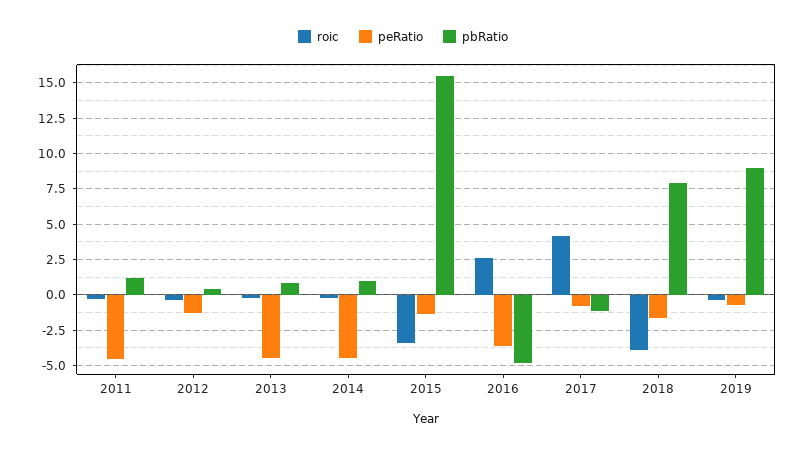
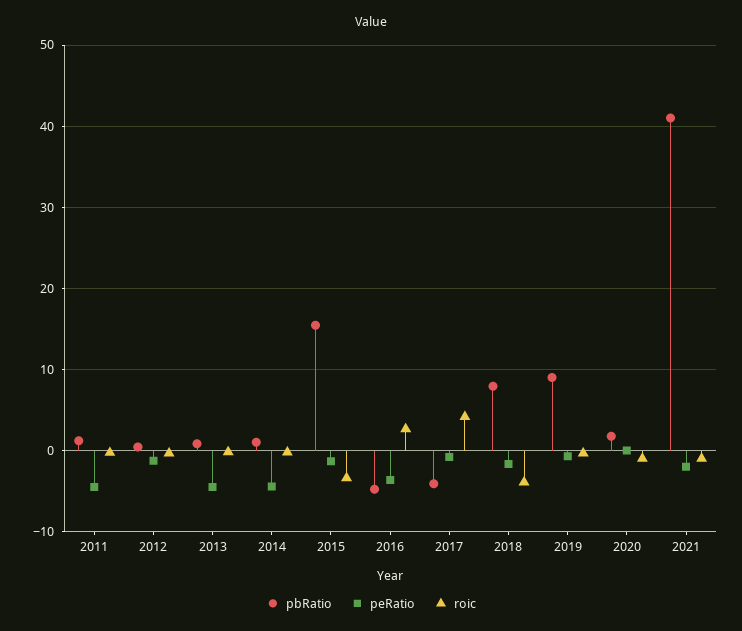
pbRatio, 2017: -1 -> -4
pbRatio, 2020: none -> 2
peRatio, 2020: none -> 0
roic, 2020: none -> -1
pbRatio, 2021: none -> 41
peRatio, 2021: none -> -2
roic, 2021: none -> -1

